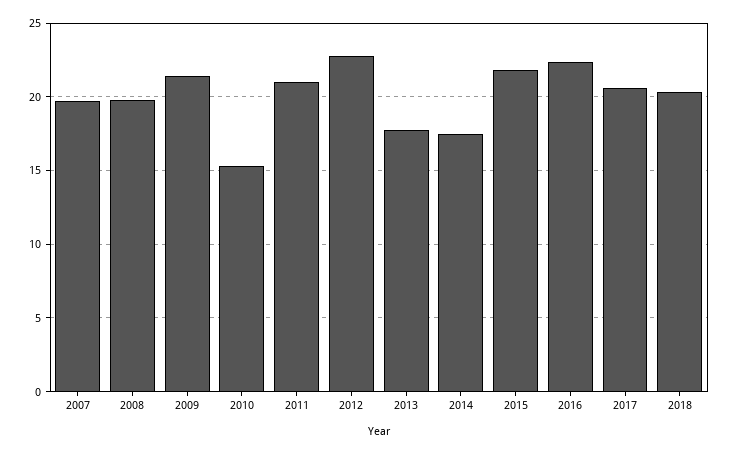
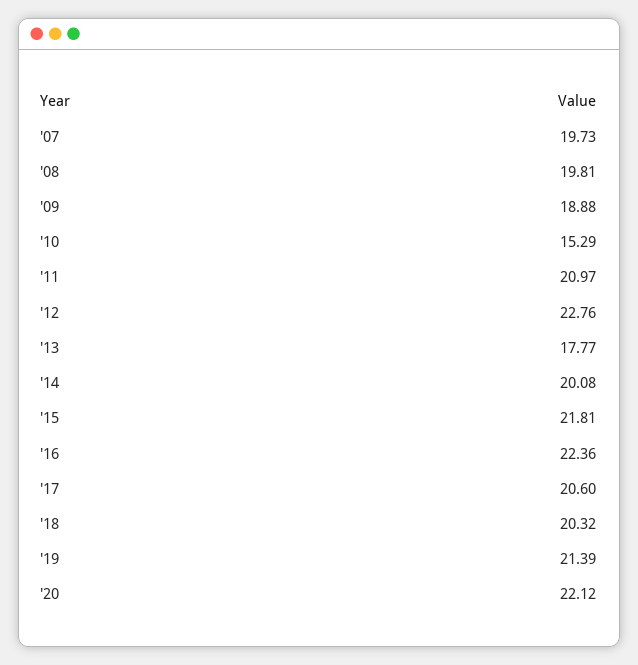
2009: 21.5 -> 18.88
2014: 17.5 -> 20.08
'19: none -> 21.39
'20: none -> 22.12

